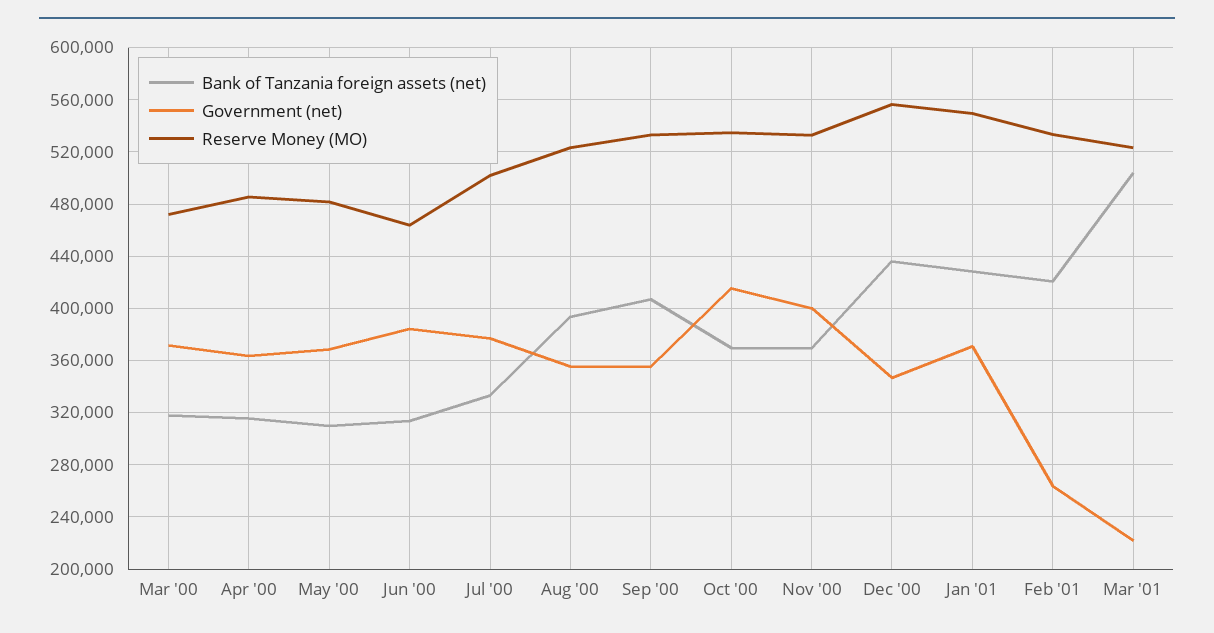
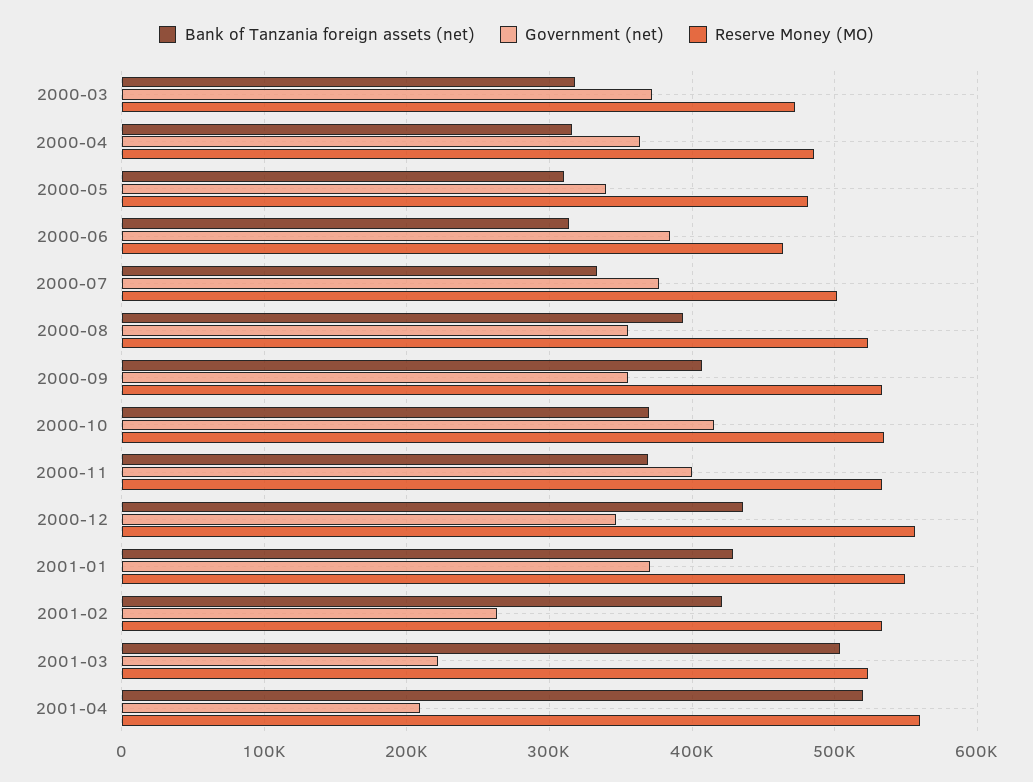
Government (net), May '00: 370000 -> 340000
Bank of Tanzania foreign assets (net), 2001-04: none -> 520000
Government (net), 2001-04: none -> 210000
Reserve Money (MO), 2001-04: none -> 560000

